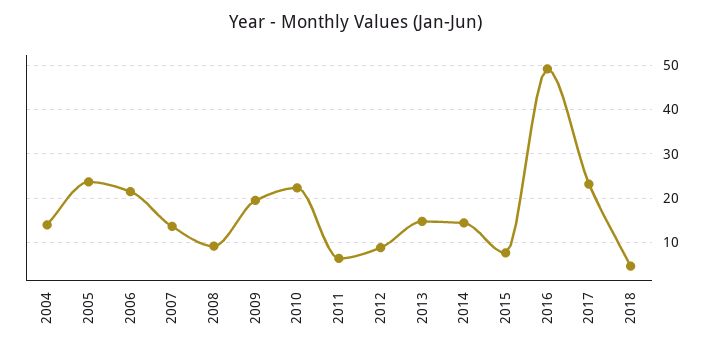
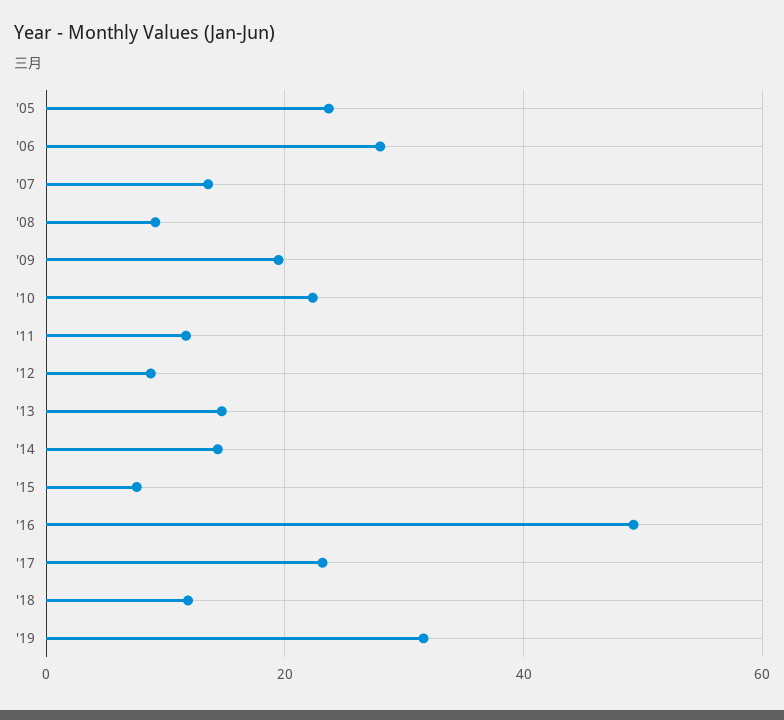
2004: 14 -> none
2006: 22 -> 28
2011: 6 -> 12
2018: 4 -> 12
'19: none -> 32

